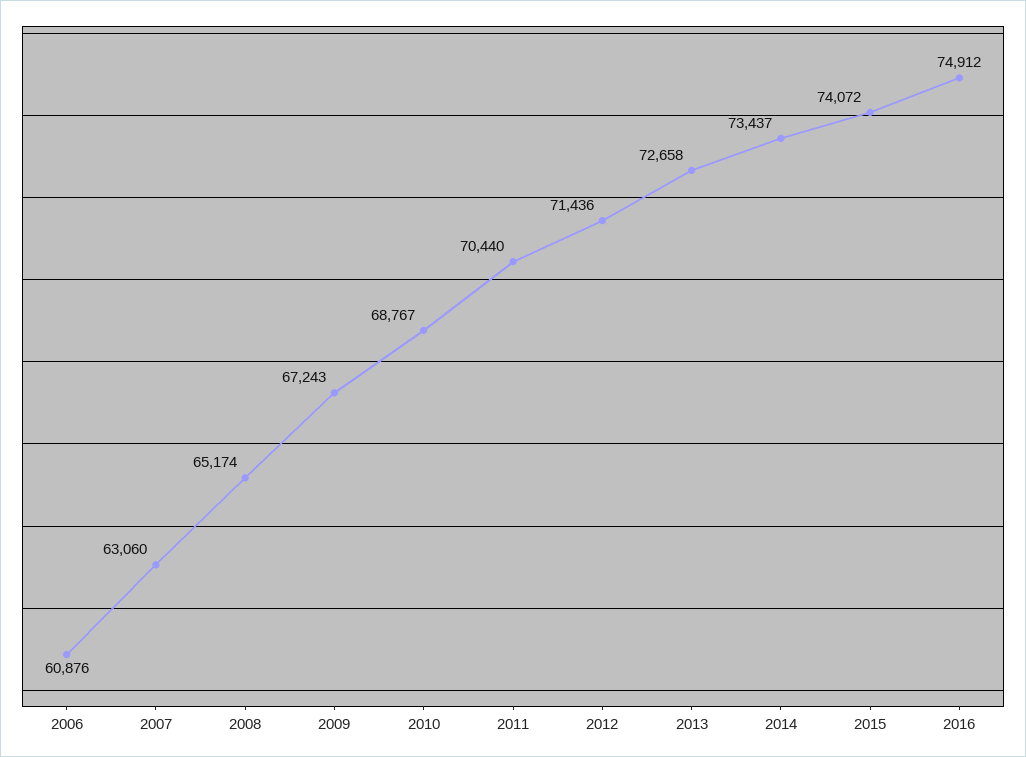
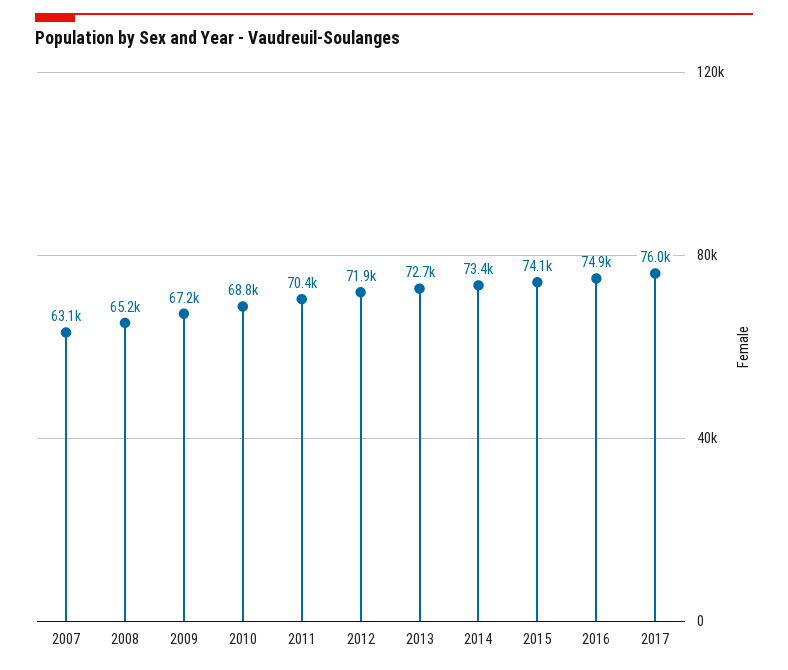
2006: 60876 -> none
2012: 71436 -> 71900
2017: none -> 76000

